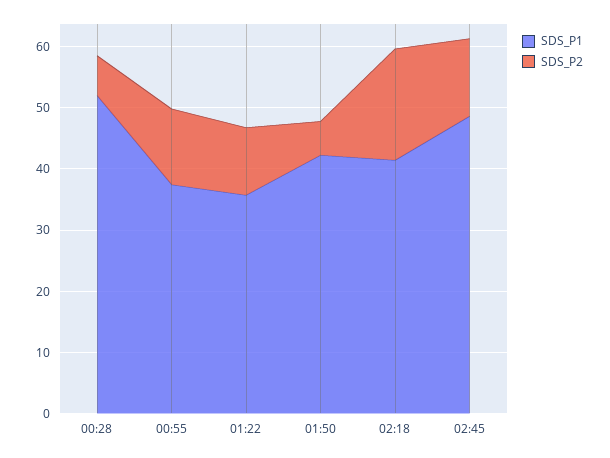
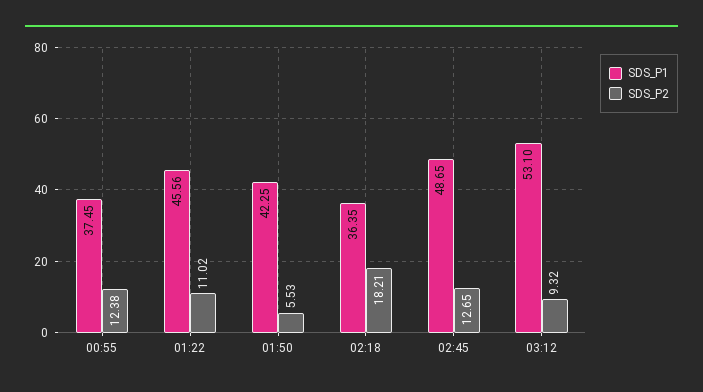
SDS_P1, 00:28: 52 -> none
SDS_P2, 00:28: 6 -> none
SDS_P1, 01:22: 36 -> 45.56
SDS_P1, 02:18: 42 -> 36.35
SDS_P1, 03:12: none -> 53.1
SDS_P2, 03:12: none -> 9.32

